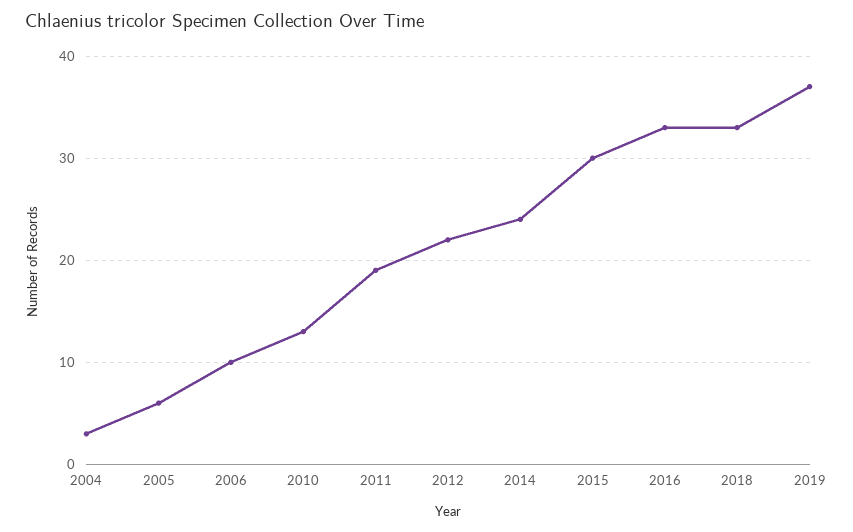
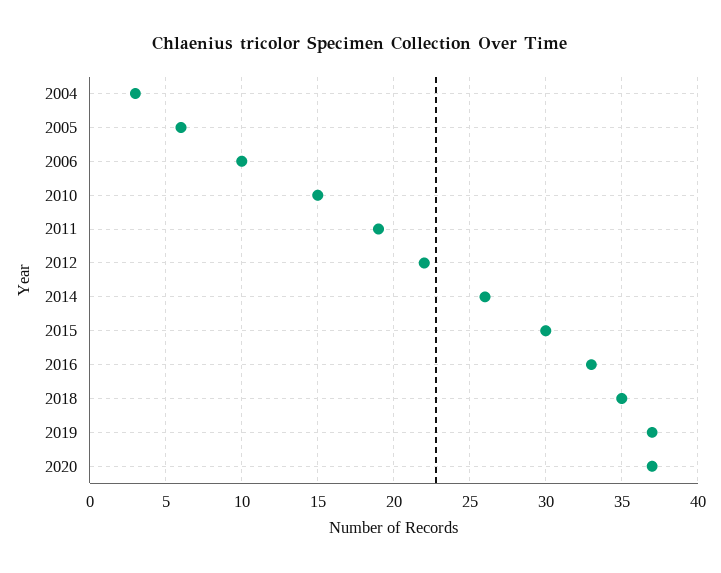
2010: 13 -> 15
2014: 24 -> 26
2018: 33 -> 35
2020: none -> 37

